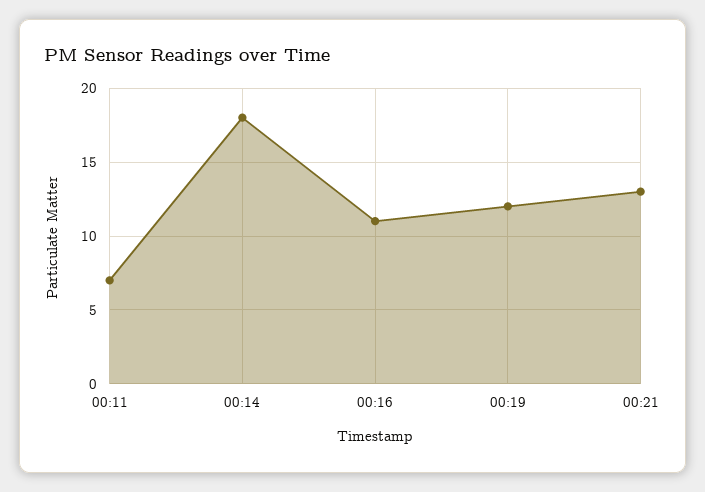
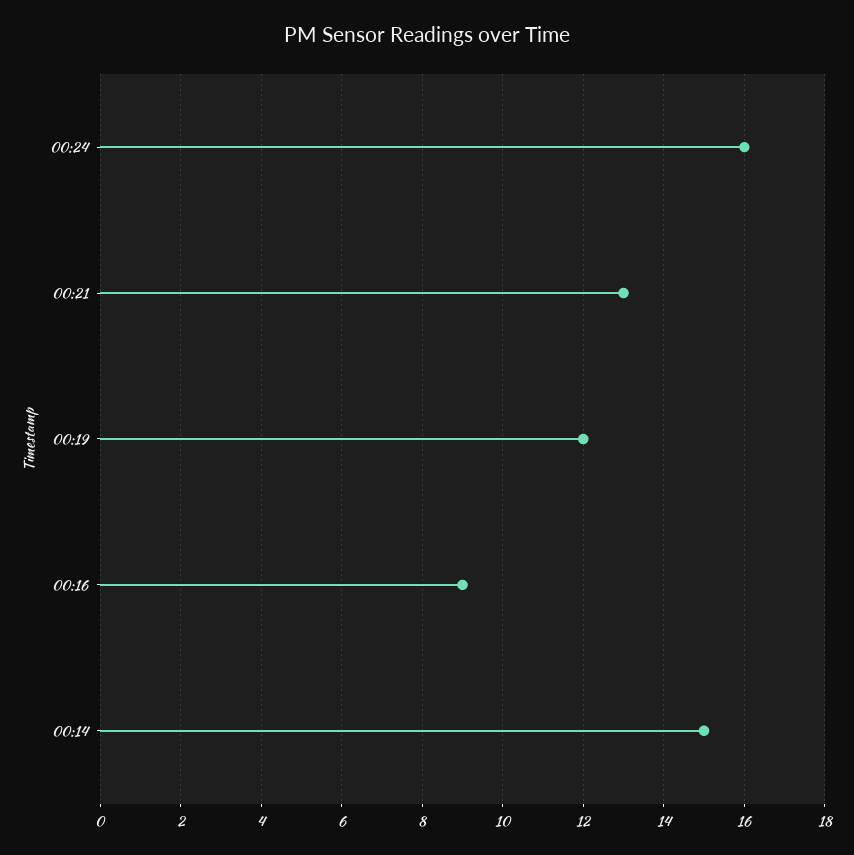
00:11: 7 -> none
00:14: 18 -> 15
00:16: 11 -> 9
00:24: none -> 16

